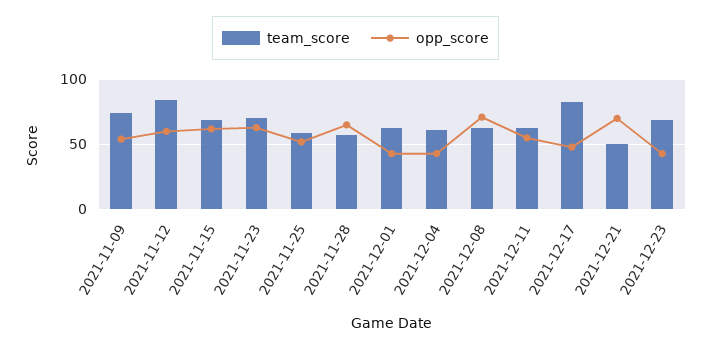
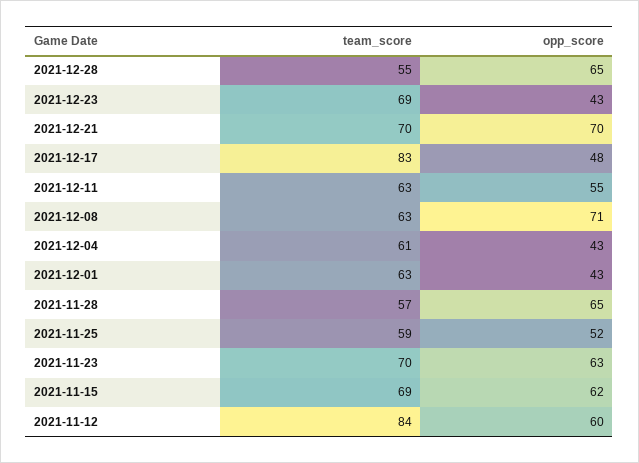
team_score, 2021-11-09: 75 -> none
opp_score, 2021-11-09: 55 -> none
team_score, 2021-12-21: 50 -> 70
team_score, 2021-12-28: none -> 55
opp_score, 2021-12-28: none -> 65

